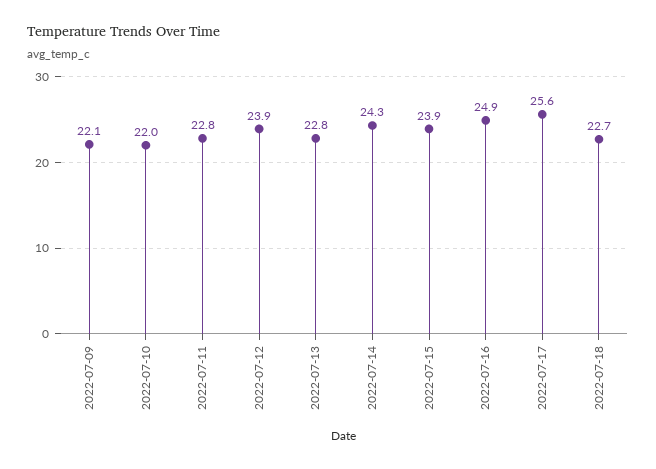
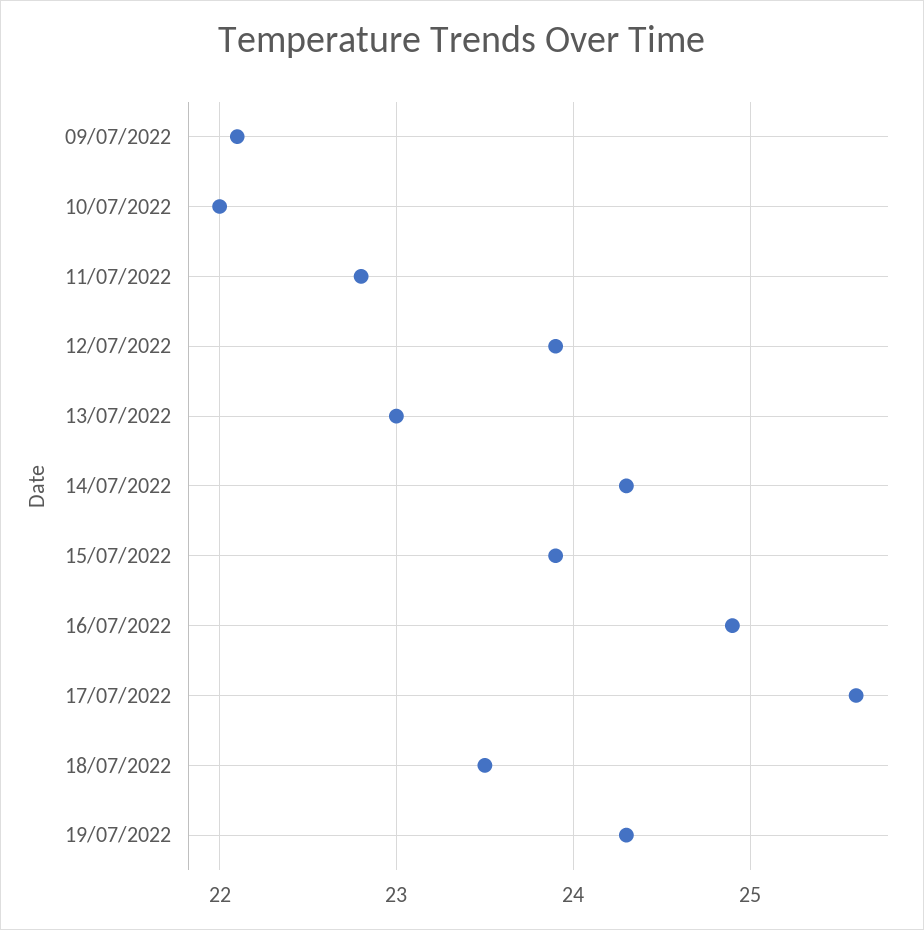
2022-07-13: 22.8 -> 23
2022-07-18: 22.7 -> 23.5
19/07/2022: none -> 24.3

